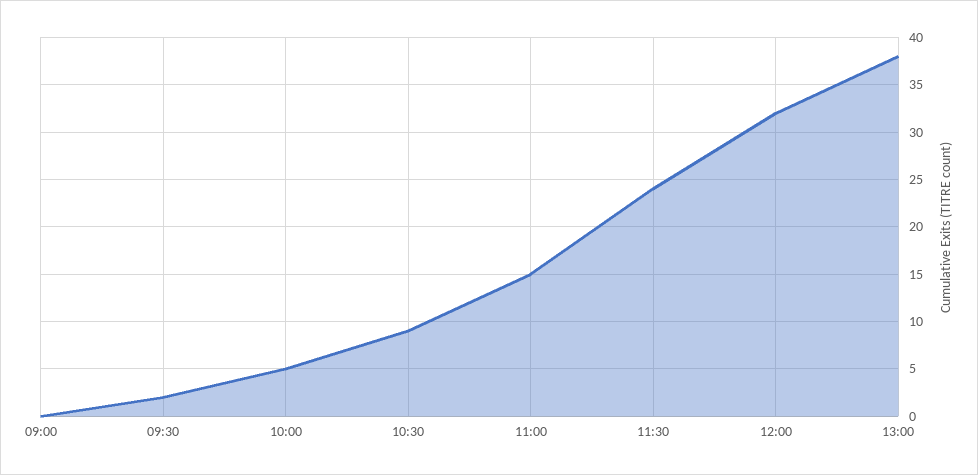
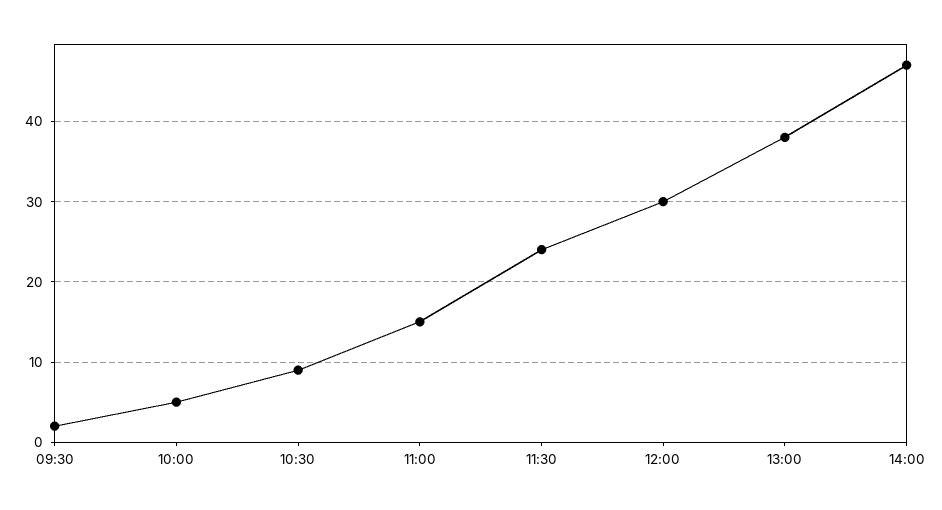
09:00: 0 -> none
12:00: 32 -> 30
14:00: none -> 47

